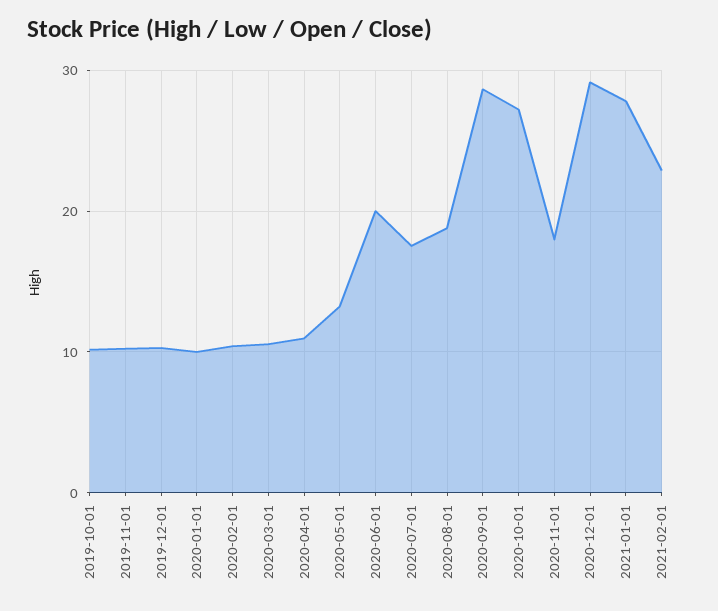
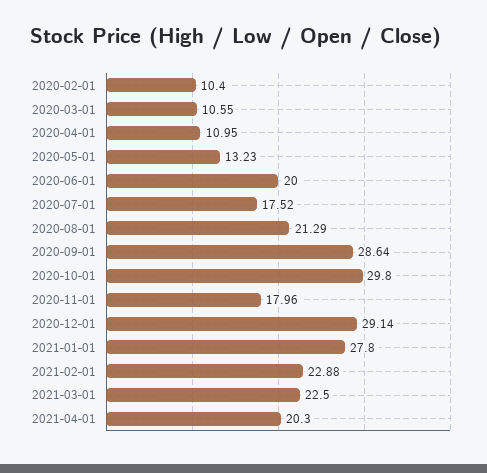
2019-10-01: 10 -> none
2019-11-01: 10 -> none
2019-12-01: 10 -> none
2020-01-01: 10 -> none
2020-08-01: 19 -> 21.29
2020-10-01: 27 -> 29.8
2021-03-01: none -> 22.5
2021-04-01: none -> 20.3

